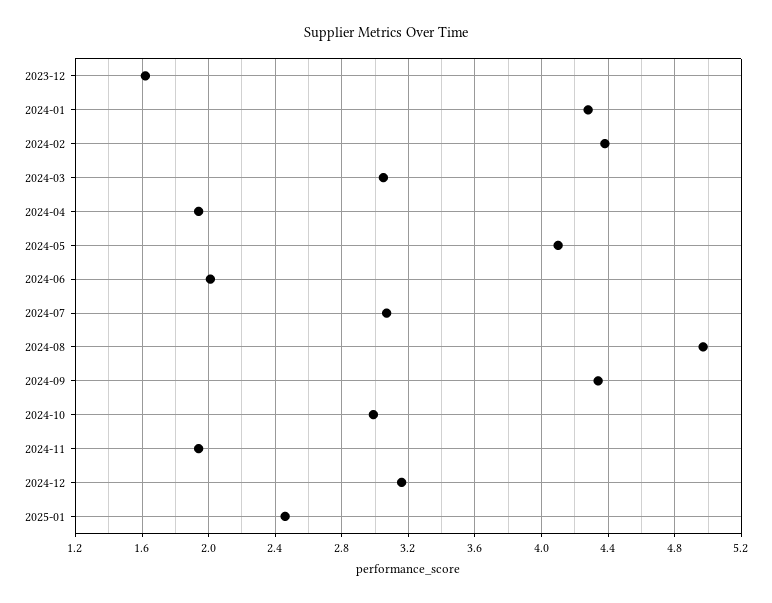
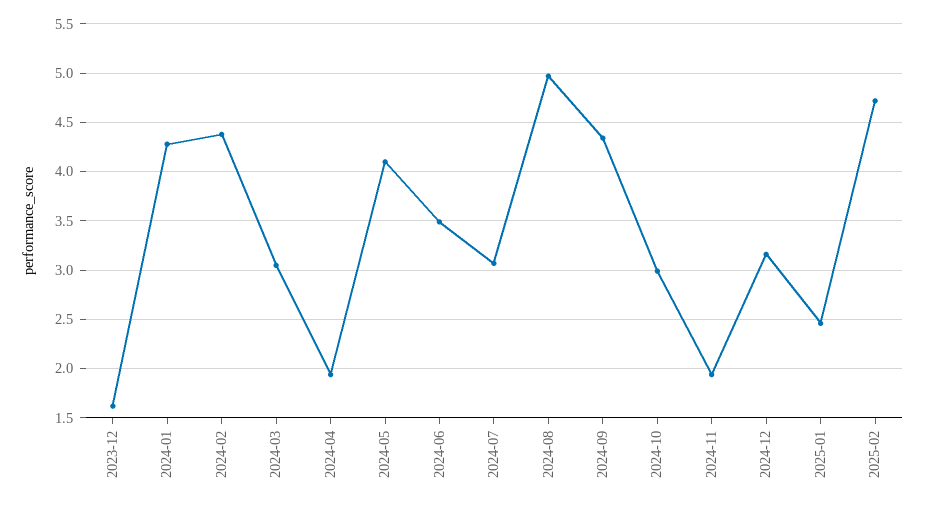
2024-06: 2 -> 3.5
2025-02: none -> 4.7

